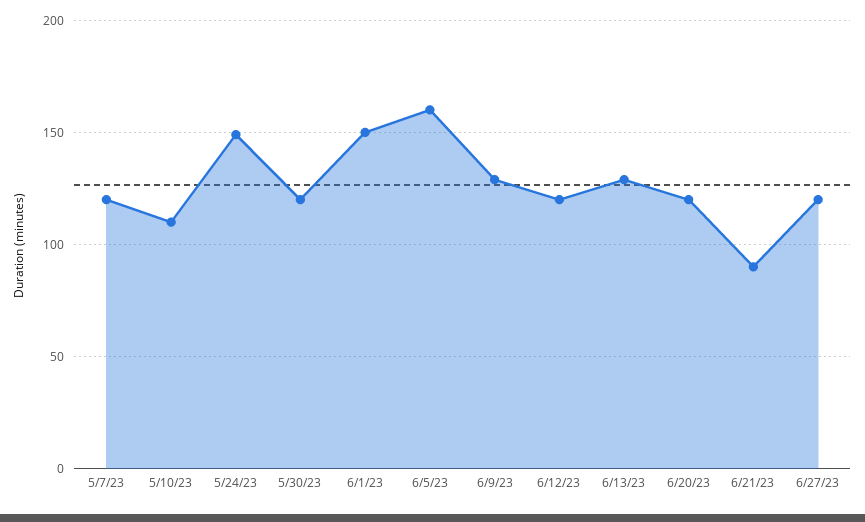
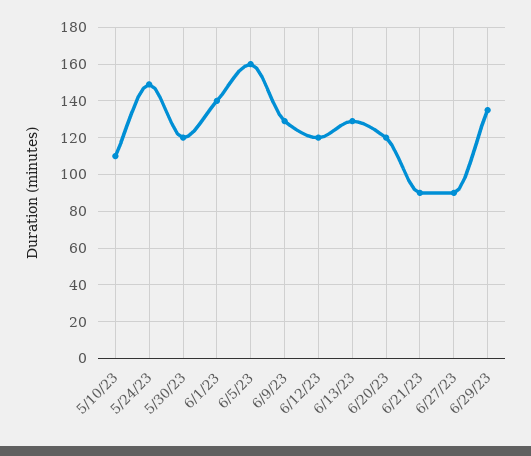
5/7/23: 120 -> none
6/1/23: 150 -> 140
6/27/23: 120 -> 90
6/29/23: none -> 135

